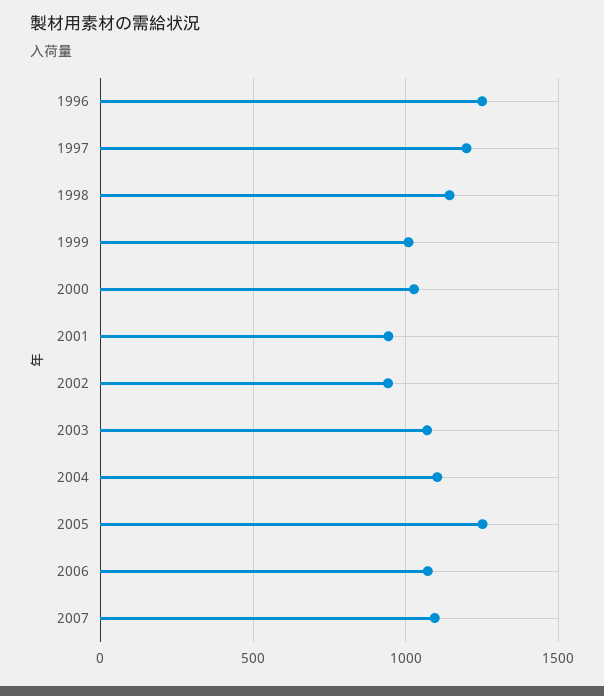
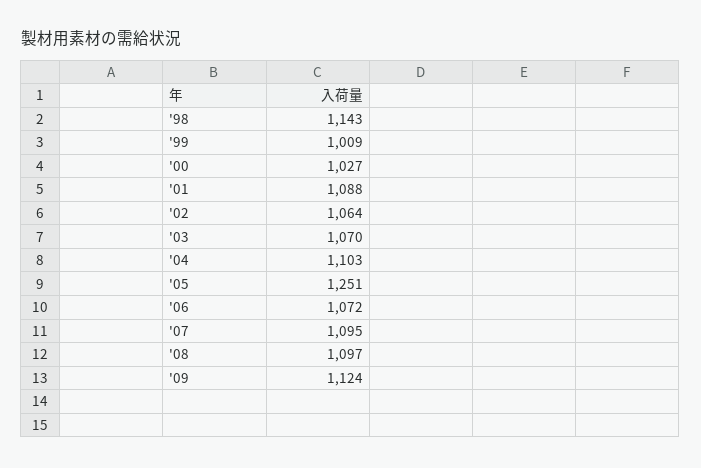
1996: 1250 -> none
1997: 1200 -> none
2001: 950 -> 1088
2002: 950 -> 1064
'08: none -> 1097
'09: none -> 1124

